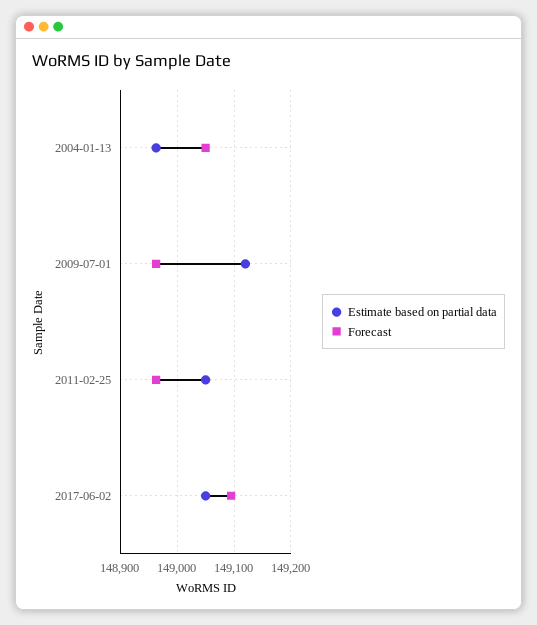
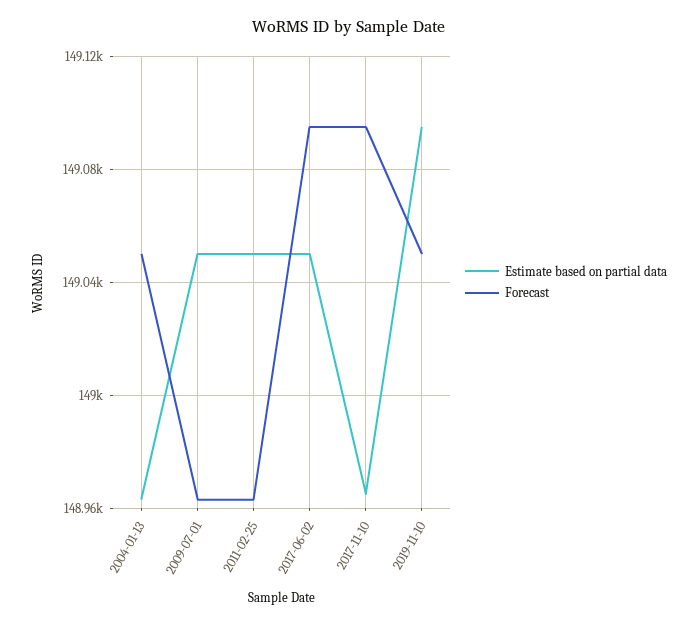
Estimate based on partial data, 2009-07-01: 149120 -> 149050
Estimate based on partial data, 2017-11-10: none -> 148965
Forecast, 2017-11-10: none -> 149095
Estimate based on partial data, 2019-11-10: none -> 149095
Forecast, 2019-11-10: none -> 149050

